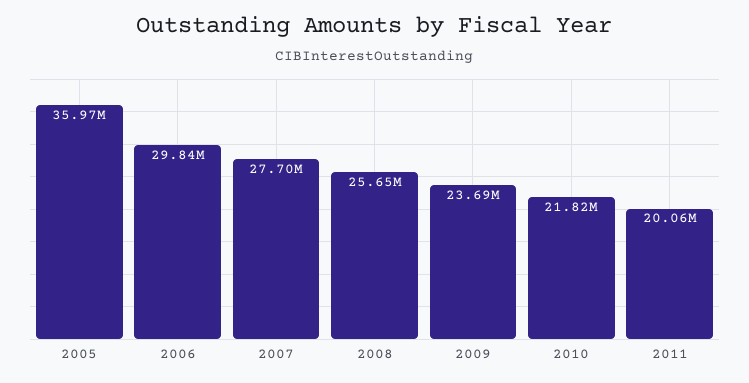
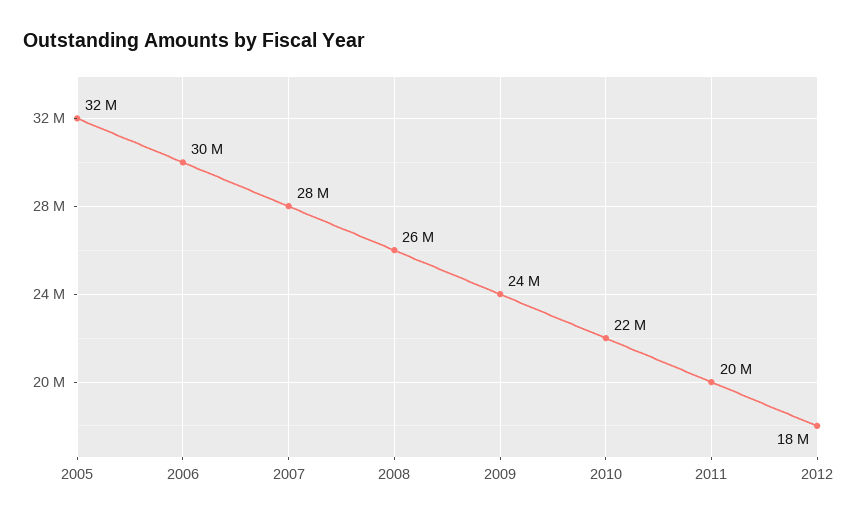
2005: 35970000 -> 32000000
2012: none -> 18000000

